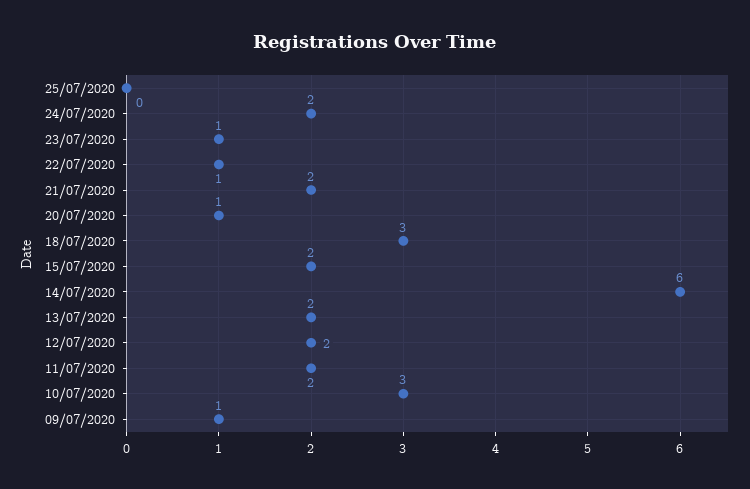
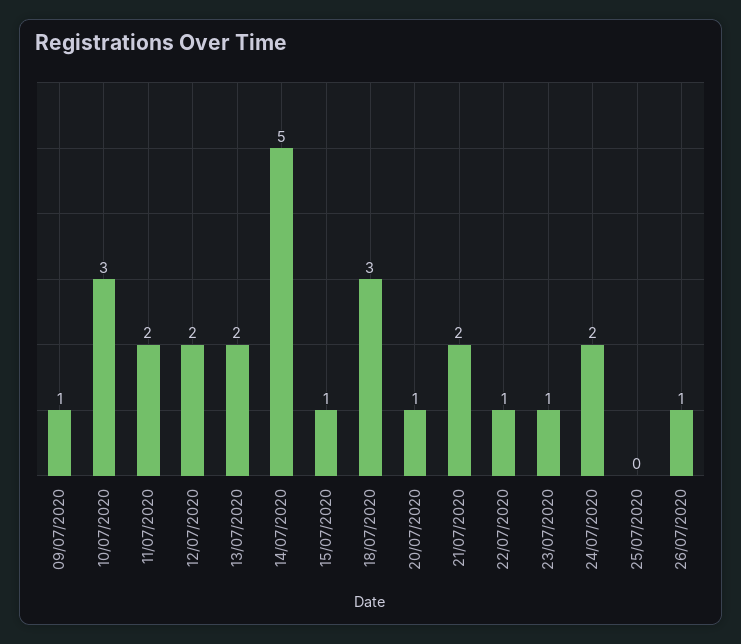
15/07/2020: 2 -> 1
14/07/2020: 6 -> 5
26/07/2020: none -> 1

